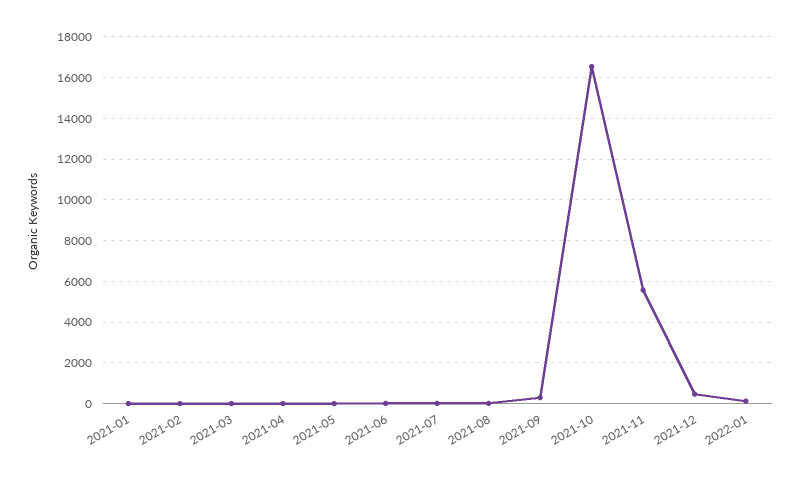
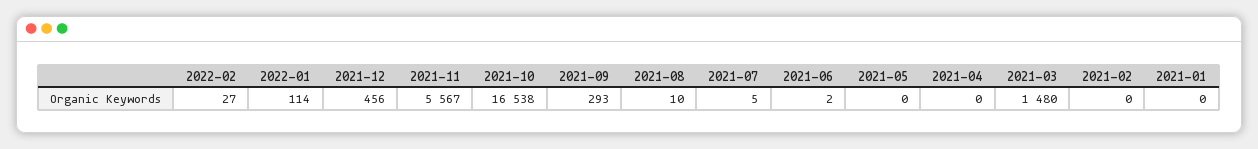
2021-03: 0 -> 1480
2022-02: none -> 27

